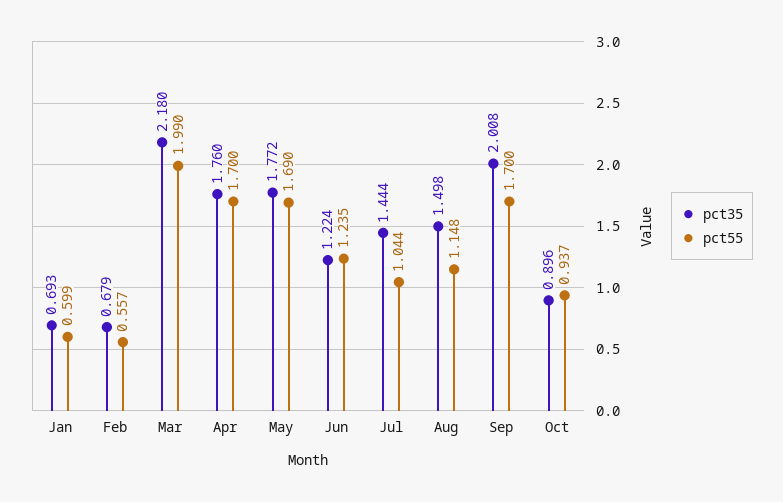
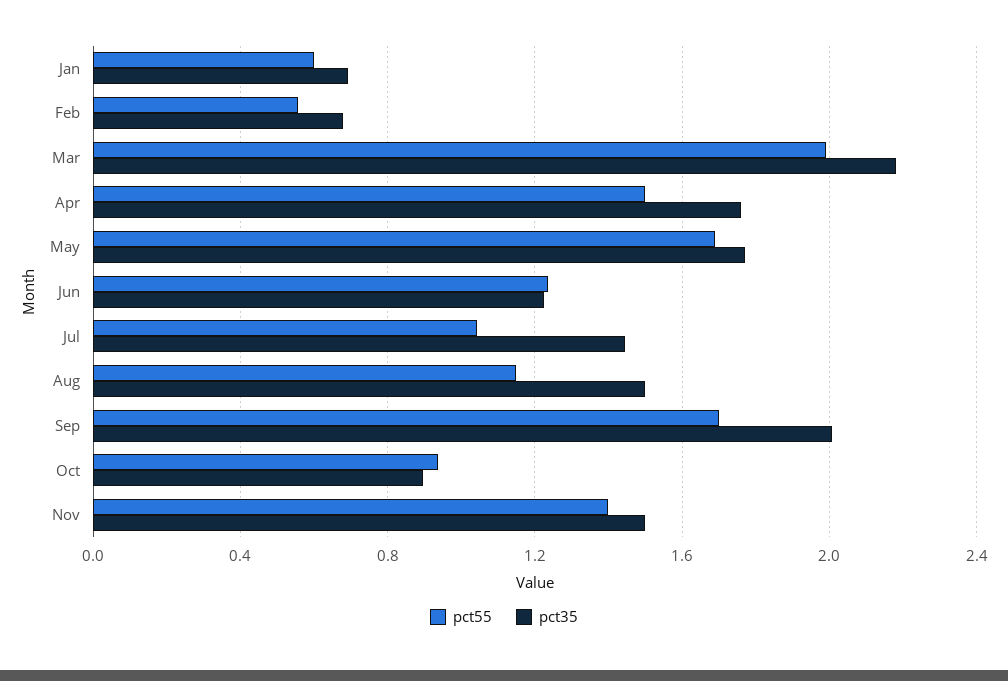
pct55, Apr: 1.7 -> 1.5
pct55, Nov: none -> 1.4
pct35, Nov: none -> 1.5

